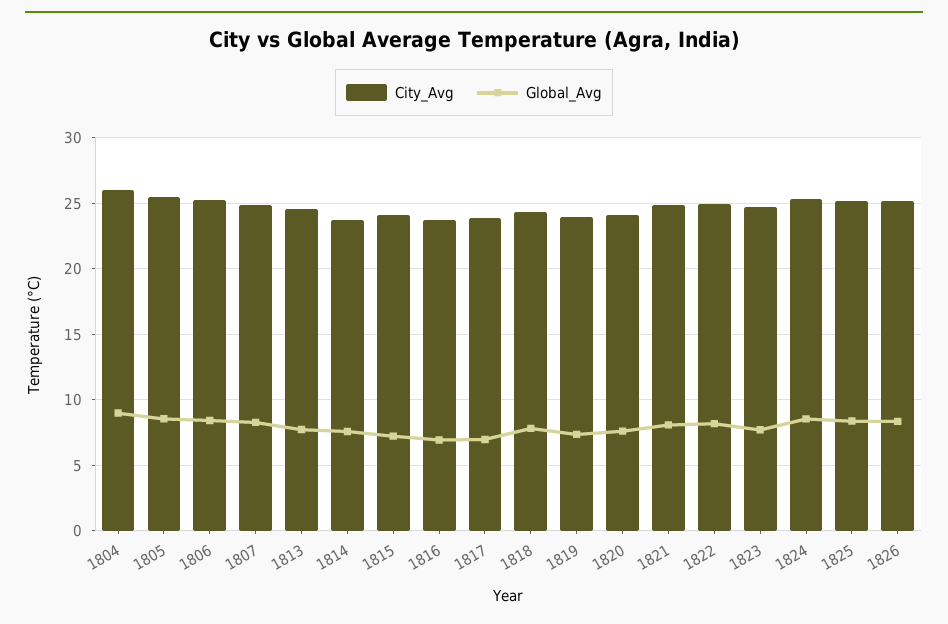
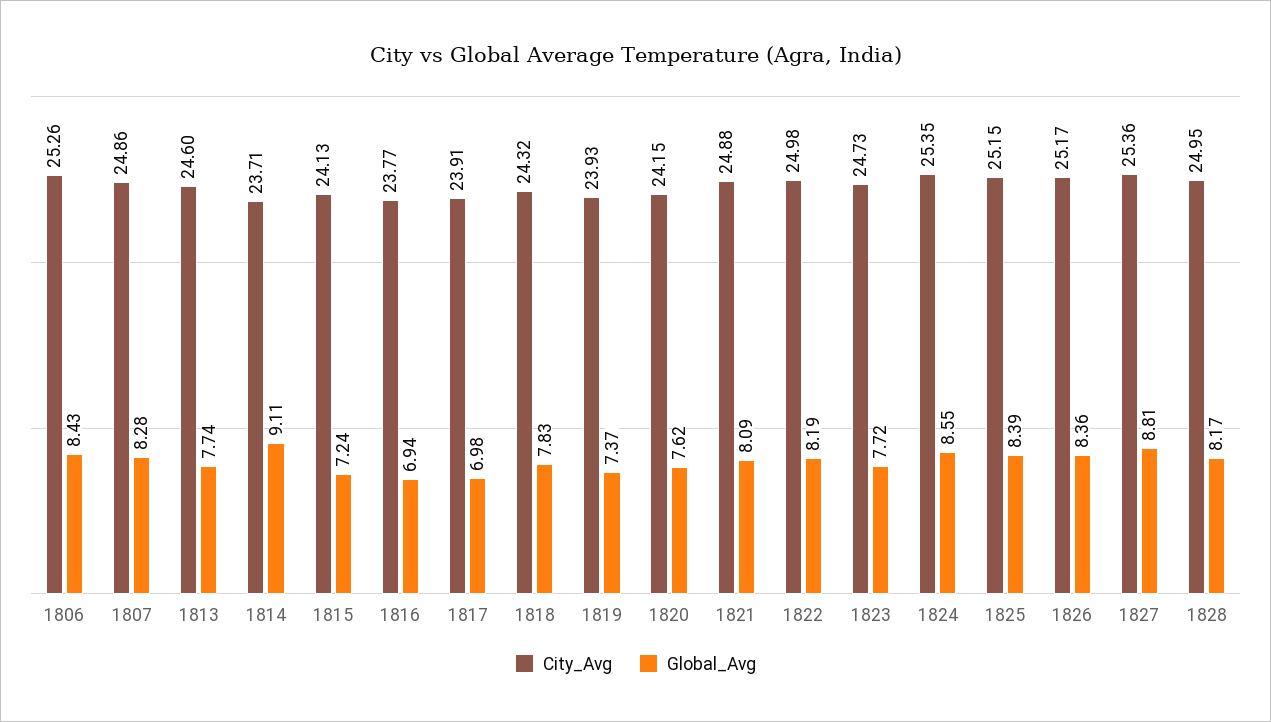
City_Avg, 1804: 26 -> none
Global_Avg, 1804: 9 -> none
City_Avg, 1805: 25.5 -> none
Global_Avg, 1805: 8.5 -> none
Global_Avg, 1814: 7.5 -> 9.11
City_Avg, 1827: none -> 25.36
Global_Avg, 1827: none -> 8.81
City_Avg, 1828: none -> 24.95
Global_Avg, 1828: none -> 8.17

